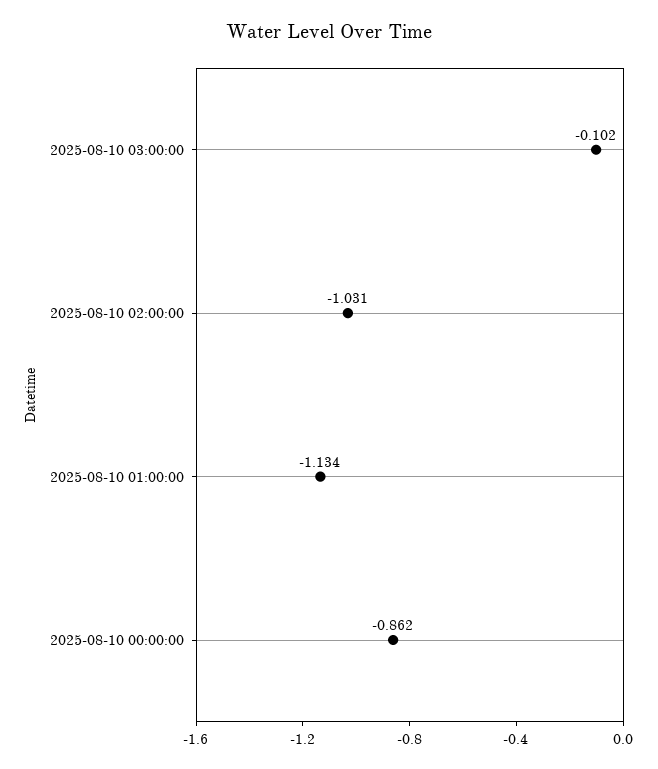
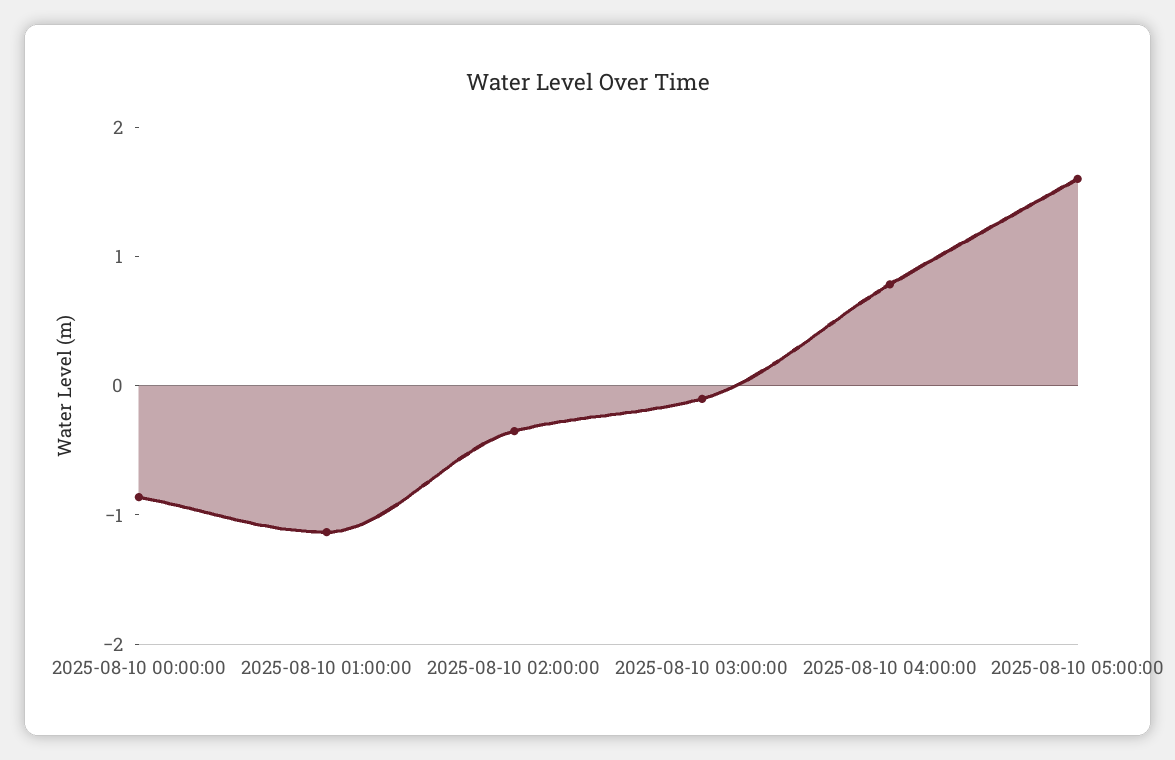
2025-08-10 02:00:00: -1.031 -> -0.4
2025-08-10 04:00:00: none -> 0.8
2025-08-10 05:00:00: none -> 1.6

